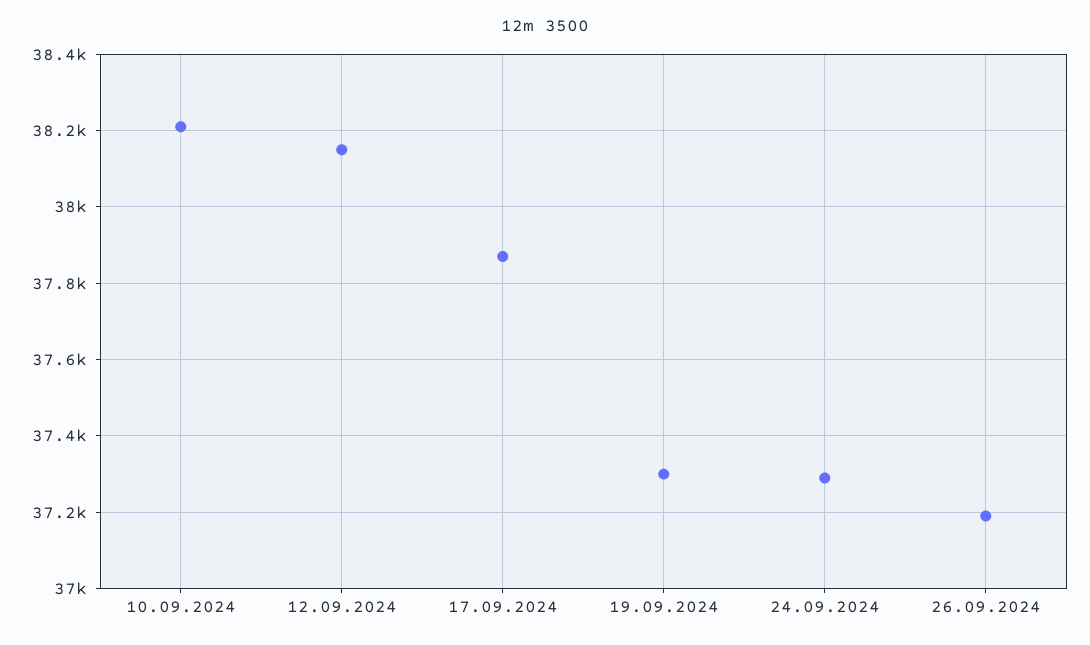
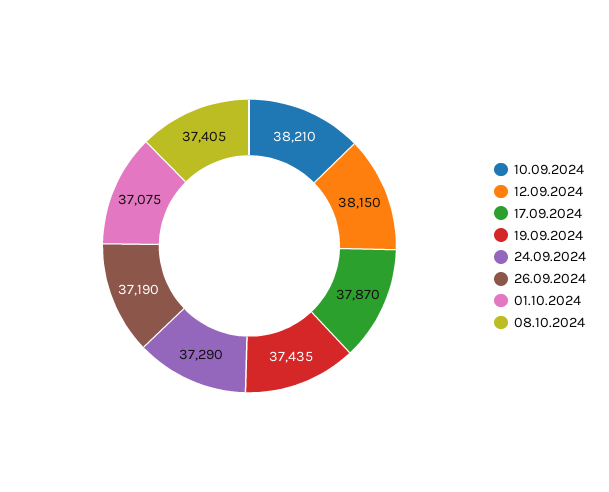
19.09.2024: 37300 -> 37435
01.10.2024: none -> 37075
08.10.2024: none -> 37405

